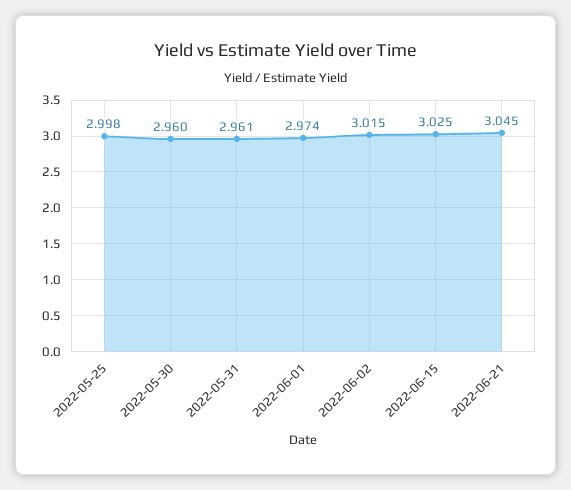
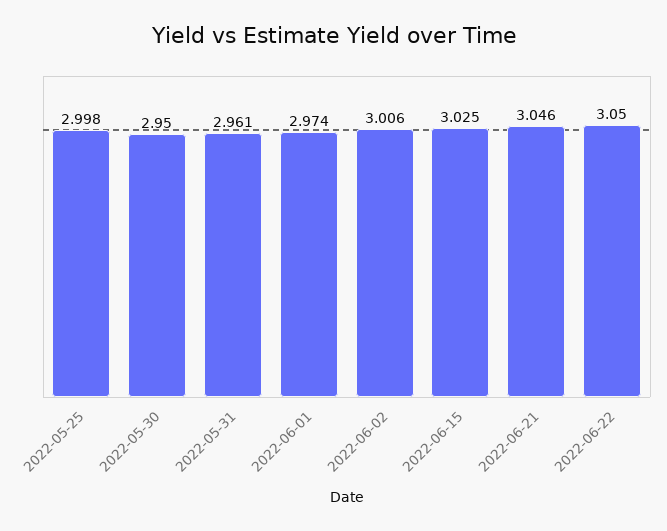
2022-05-30: 2.96 -> 2.95
2022-06-02: 3.015 -> 3.006
2022-06-21: 3.045 -> 3.046
2022-06-22: none -> 3.05

